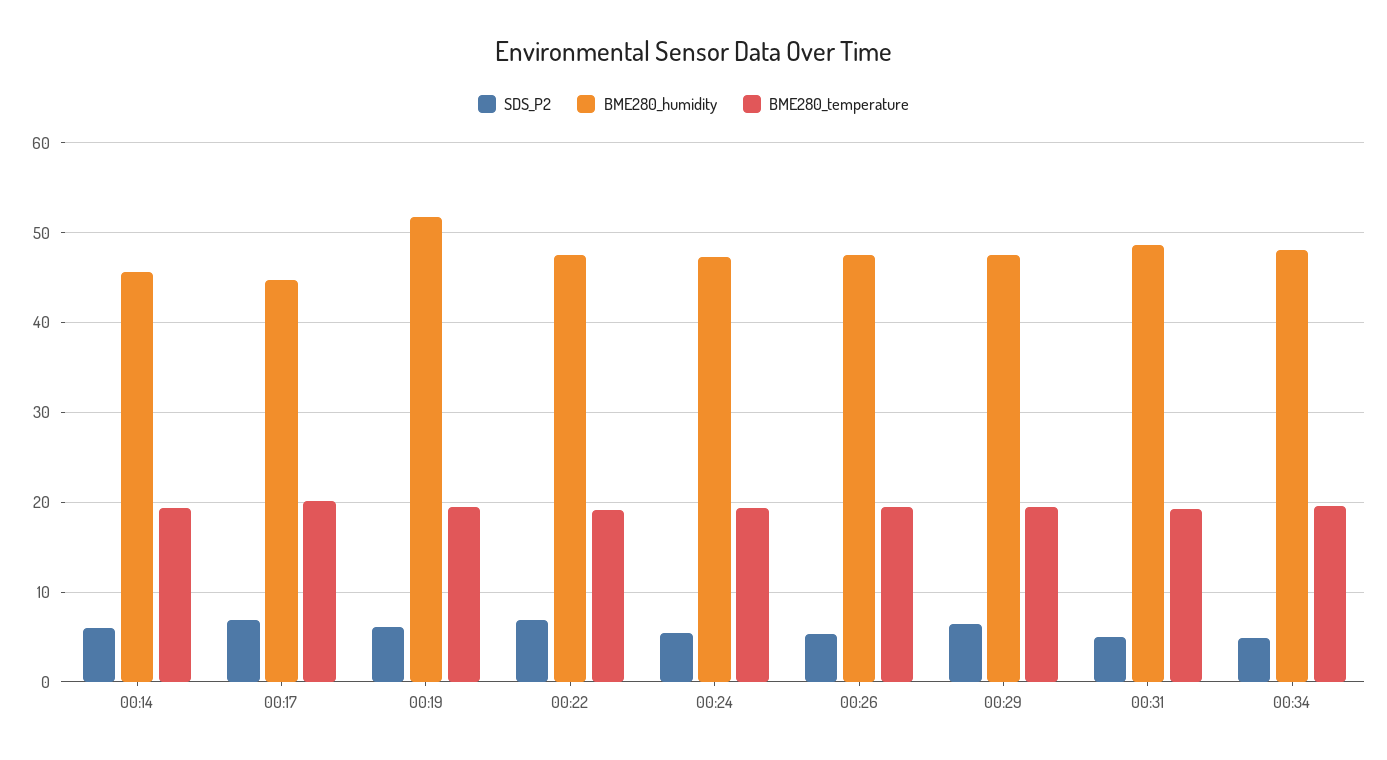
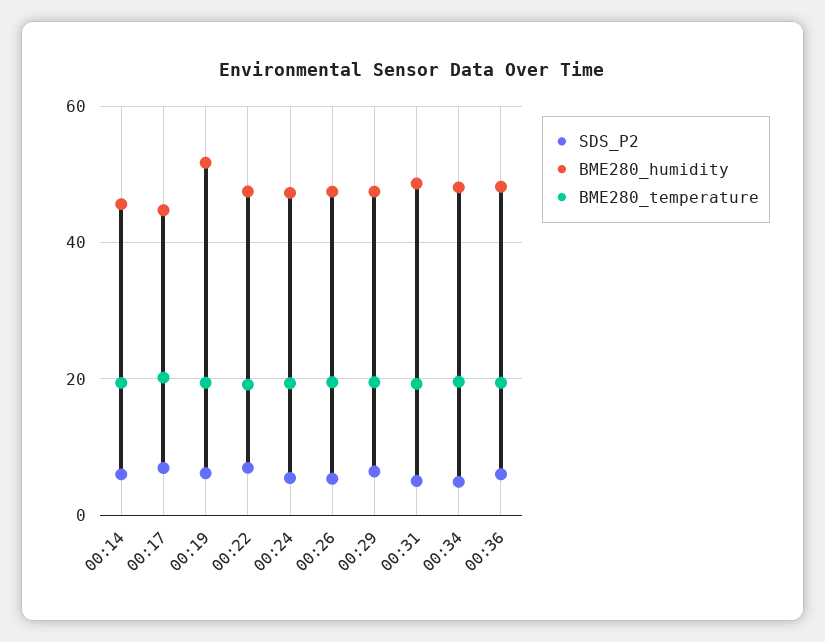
SDS_P2, 00:36: none -> 6
BME280_humidity, 00:36: none -> 48
BME280_temperature, 00:36: none -> 20

